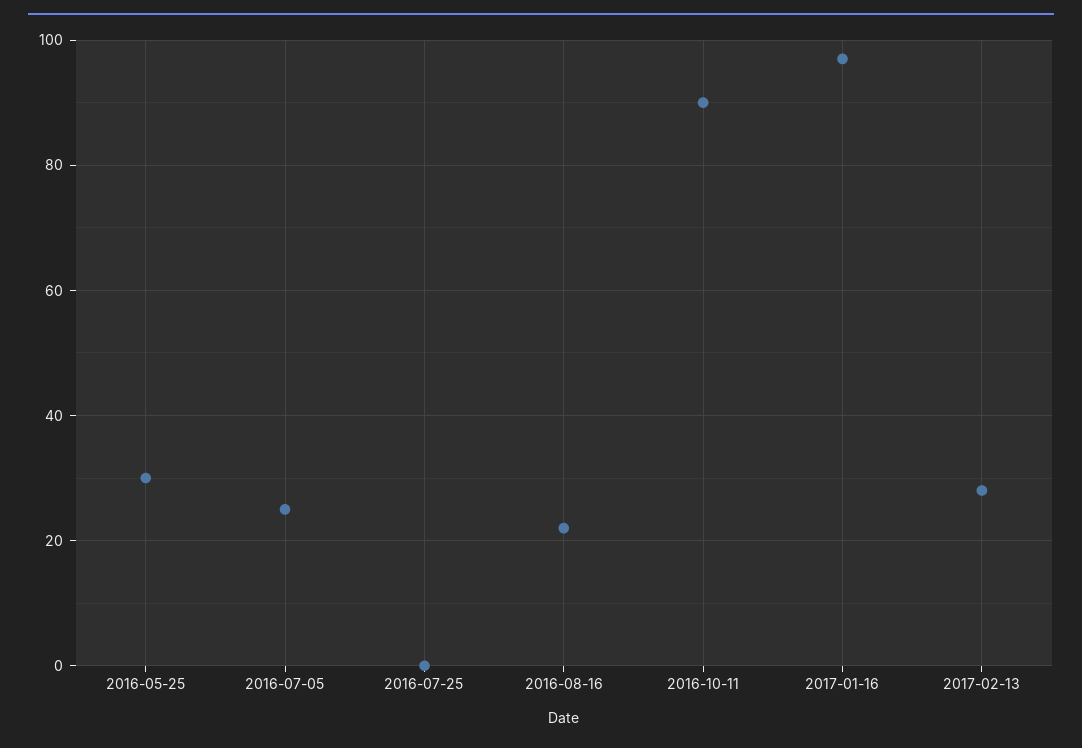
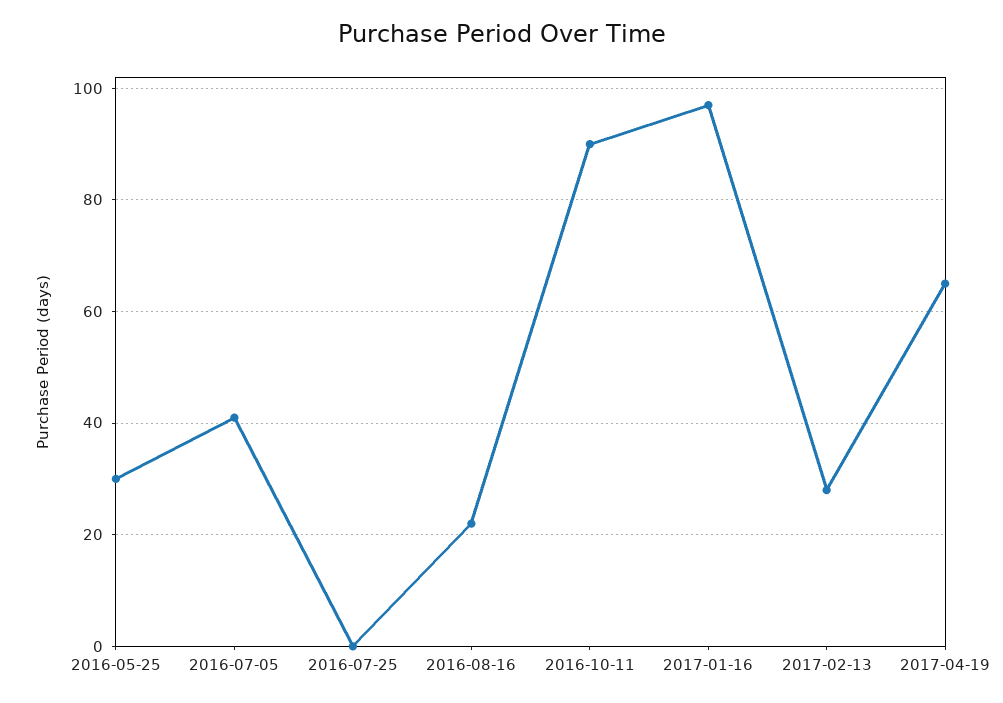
2016-07-05: 25 -> 40
2017-04-19: none -> 65

